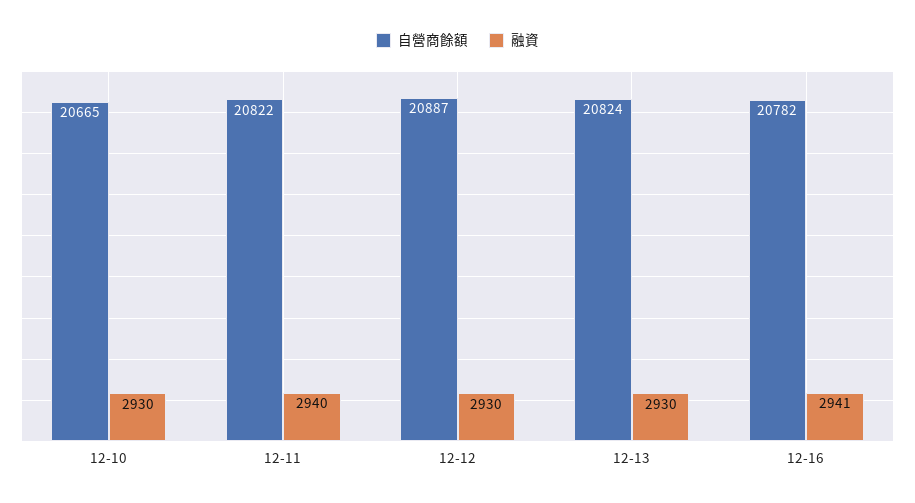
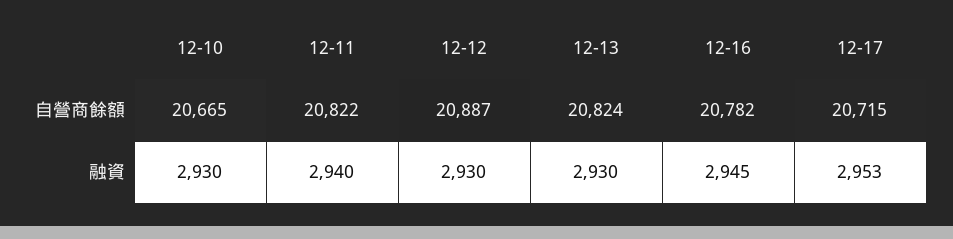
融資, 12-16: 2941 -> 2945
自營商餘額, 12-17: none -> 20715
融資, 12-17: none -> 2953

